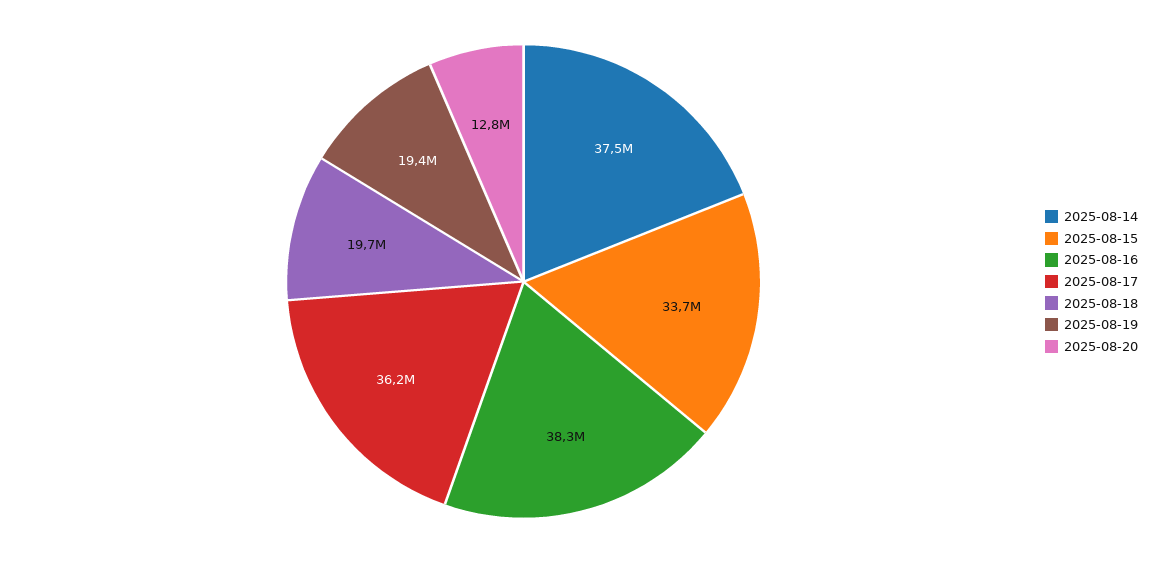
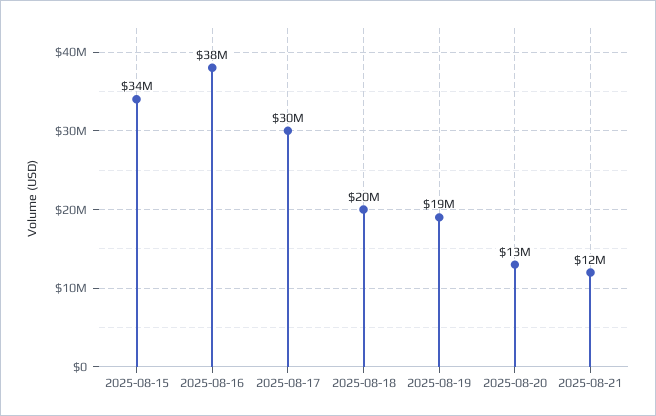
2025-08-14: 37500000 -> none
2025-08-17: 36200000 -> 30000000
2025-08-21: none -> 12000000

